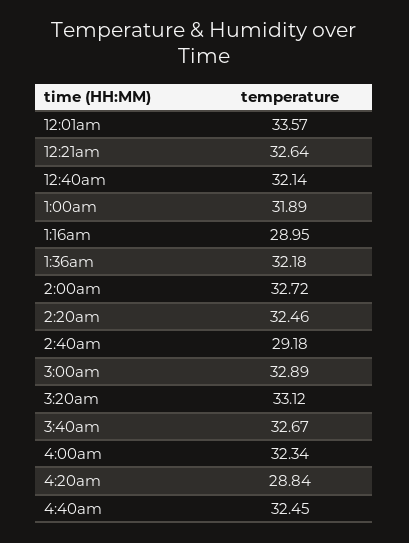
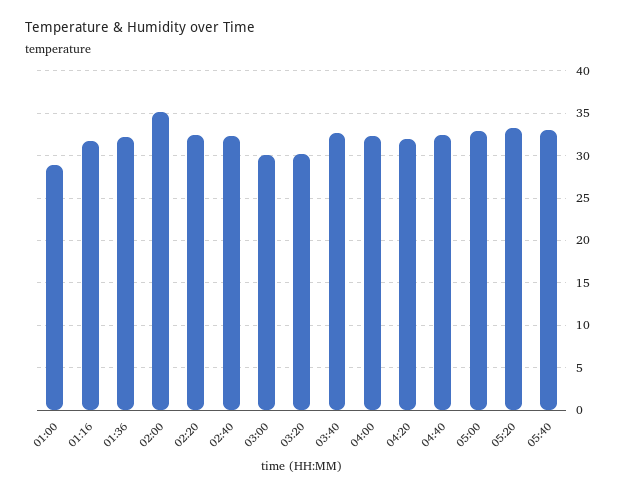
12:01am: 33.57 -> none
12:21am: 32.64 -> none
12:40am: 32.14 -> none
1:00am: 31.89 -> 29
1:16am: 28.95 -> 32
2:00am: 32.72 -> 35
2:40am: 29.18 -> 32
3:00am: 32.89 -> 30
3:20am: 33.12 -> 30
4:20am: 28.84 -> 32
05:00: none -> 33
05:20: none -> 33
05:40: none -> 33

